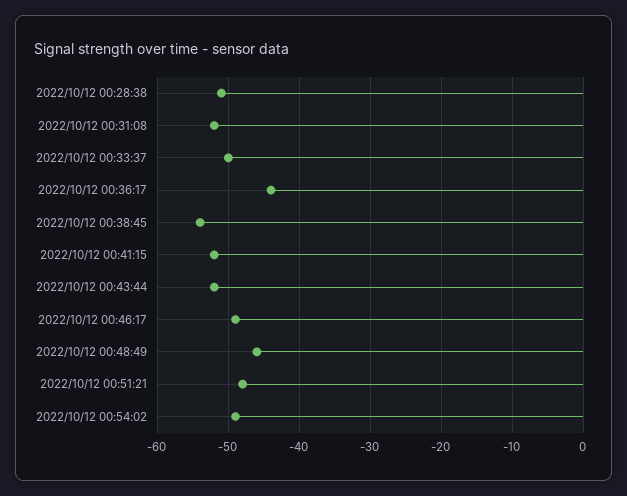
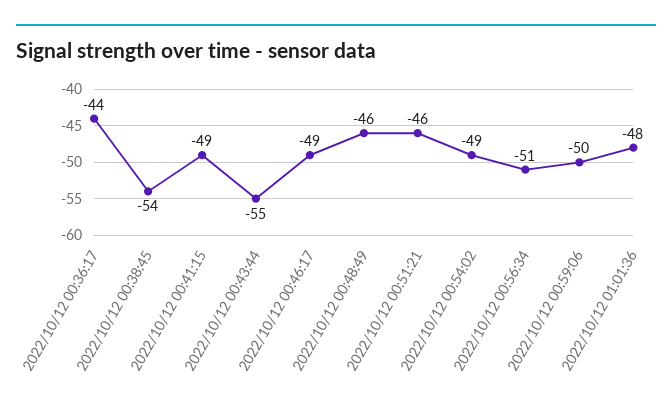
2022/10/12 00:28:38: -51 -> none
2022/10/12 00:31:08: -52 -> none
2022/10/12 00:33:37: -50 -> none
2022/10/12 00:41:15: -52 -> -49
2022/10/12 00:43:44: -52 -> -55
2022/10/12 00:51:21: -48 -> -46
2022/10/12 00:56:34: none -> -51
2022/10/12 00:59:06: none -> -50
2022/10/12 01:01:36: none -> -48

